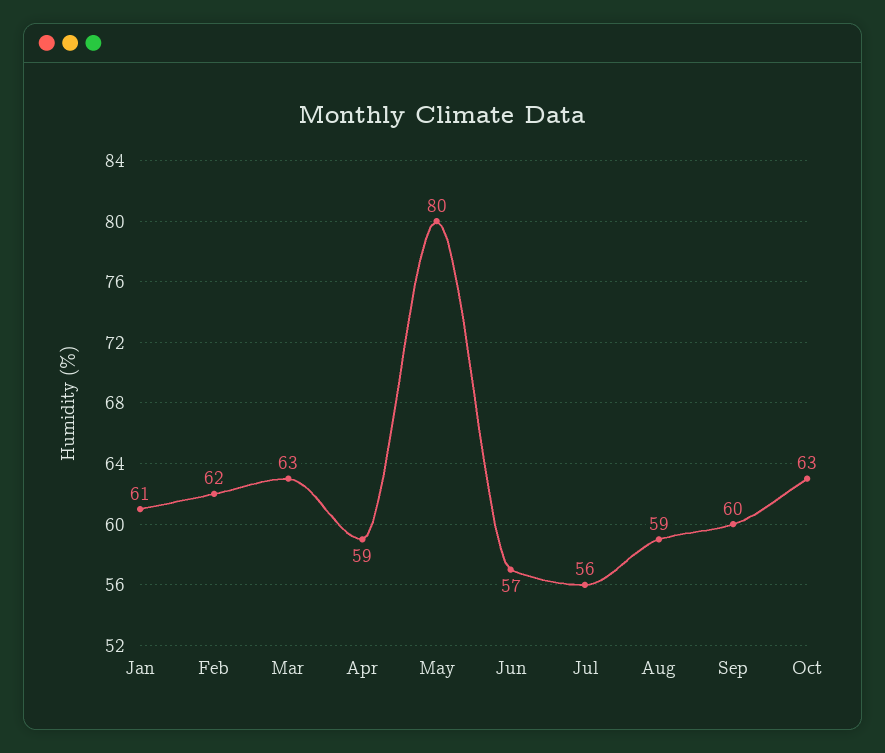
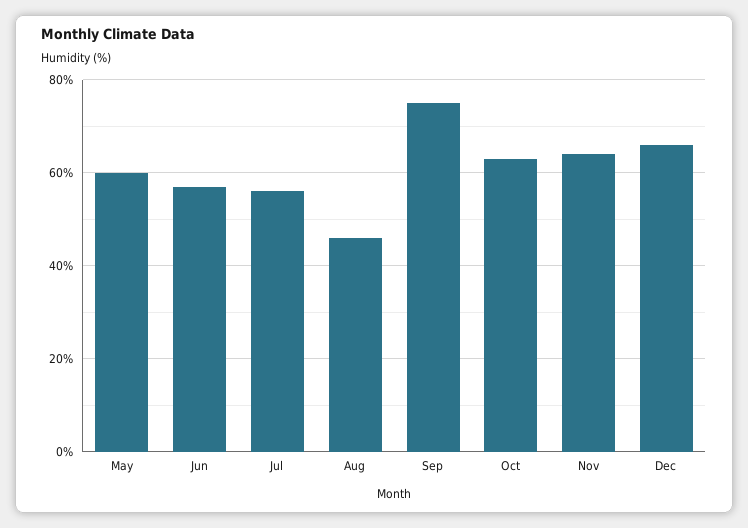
Jan: 61 -> none
Feb: 62 -> none
Mar: 63 -> none
Apr: 59 -> none
May: 80 -> 60
Aug: 59 -> 45
Sep: 60 -> 75
Nov: none -> 65
Dec: none -> 65

